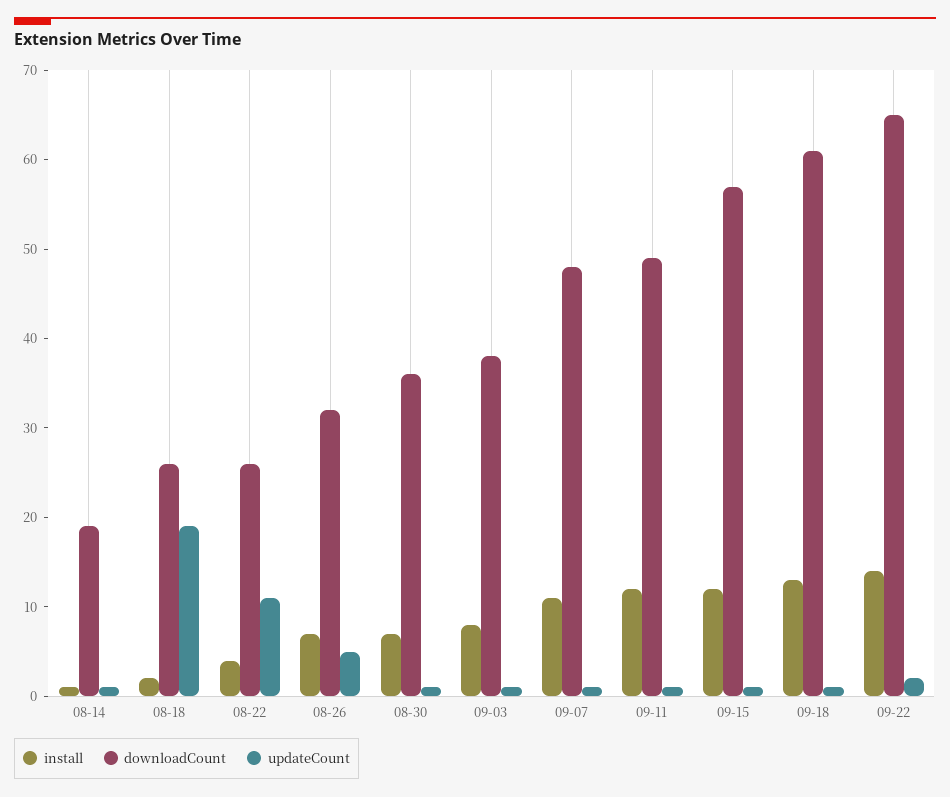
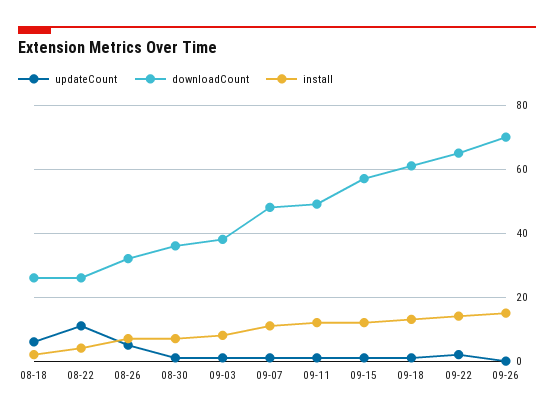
install, 08-14: 1 -> none
downloadCount, 08-14: 19 -> none
updateCount, 08-14: 1 -> none
updateCount, 08-18: 19 -> 5
updateCount, 09-26: none -> 0
downloadCount, 09-26: none -> 70
install, 09-26: none -> 15

